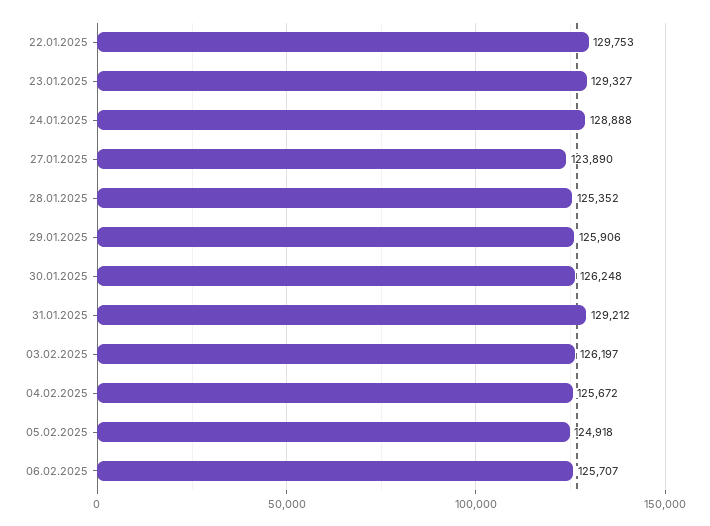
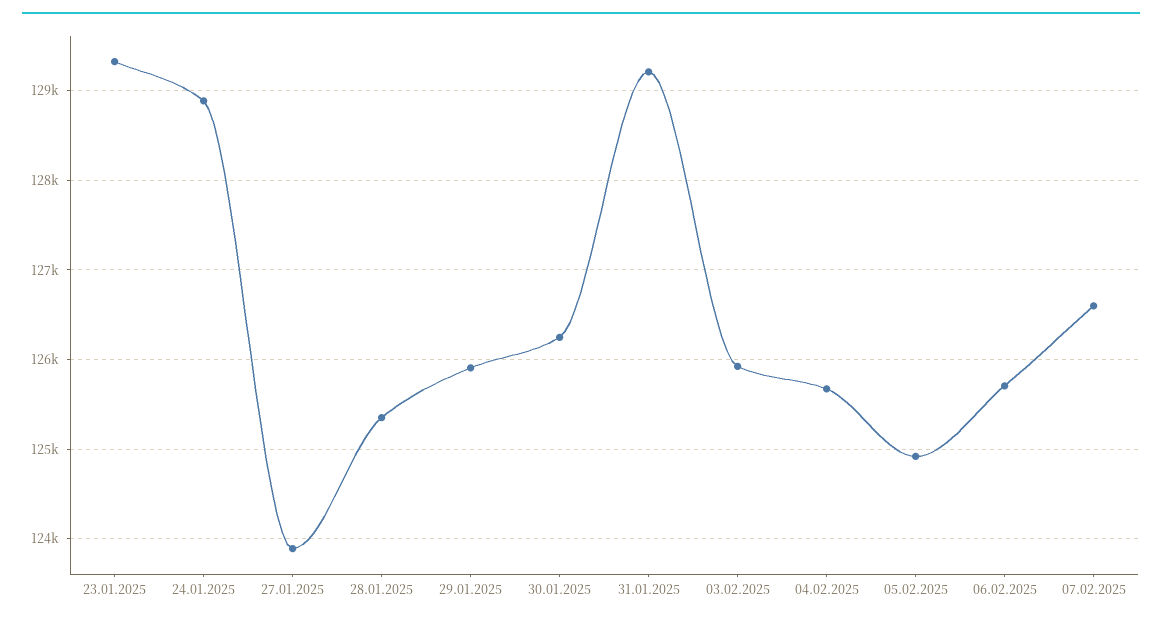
22.01.2025: 129753 -> none
03.02.2025: 126197 -> 125900
07.02.2025: none -> 126600

